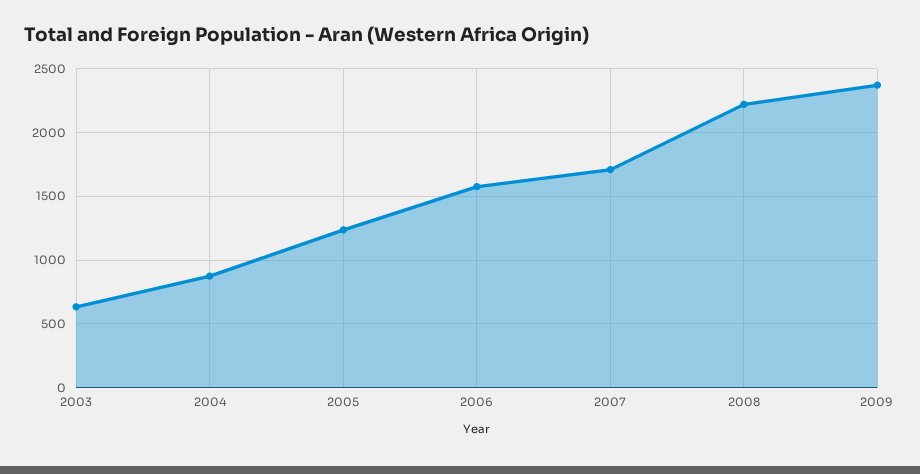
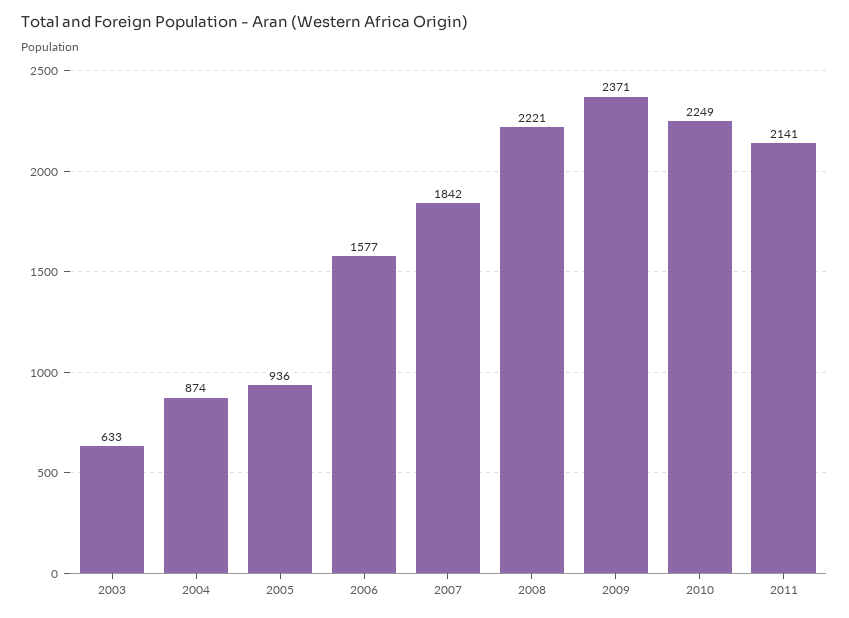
2005: 1250 -> 936
2007: 1700 -> 1842
2010: none -> 2249
2011: none -> 2141

